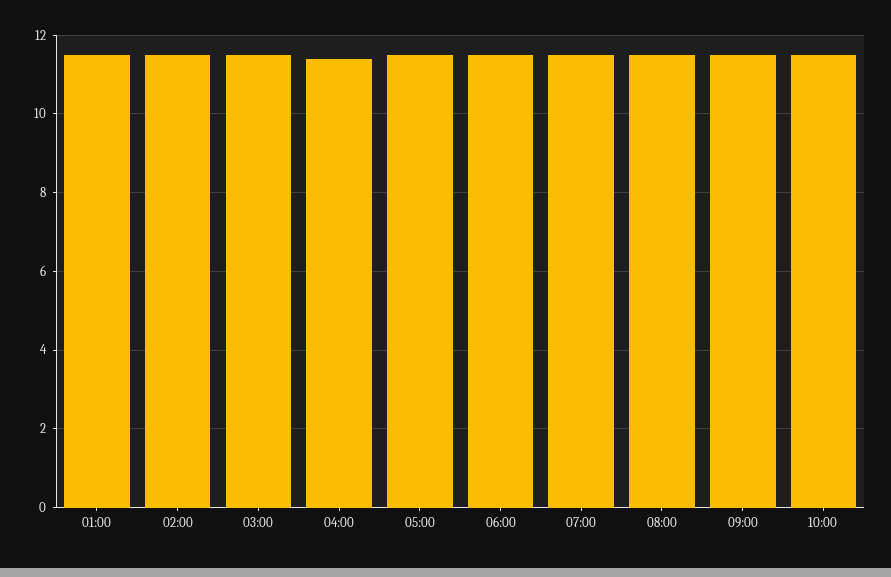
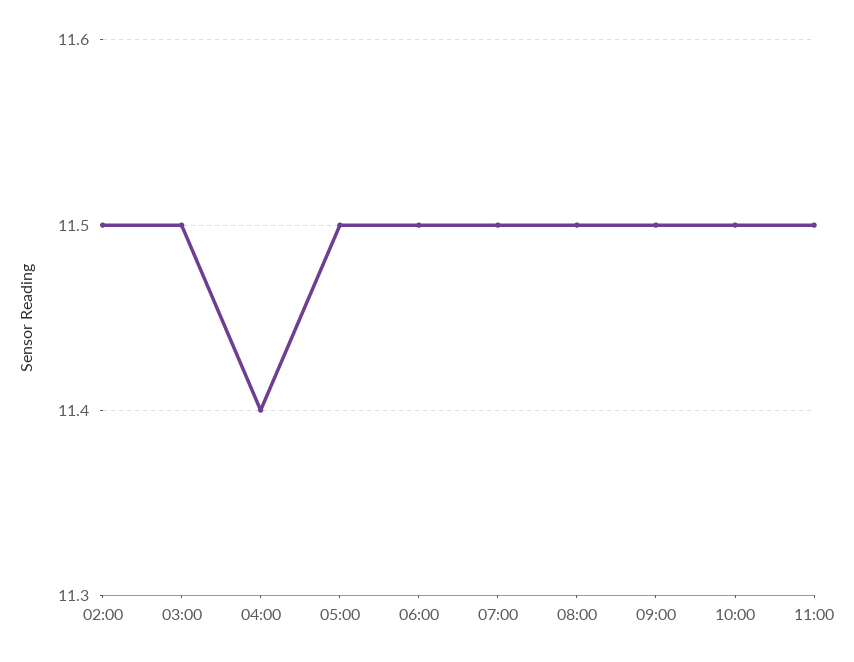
01:00: 11.5 -> none
11:00: none -> 11.5

